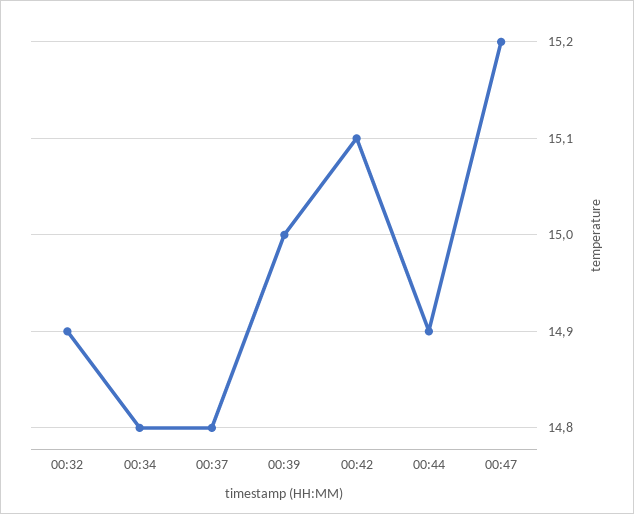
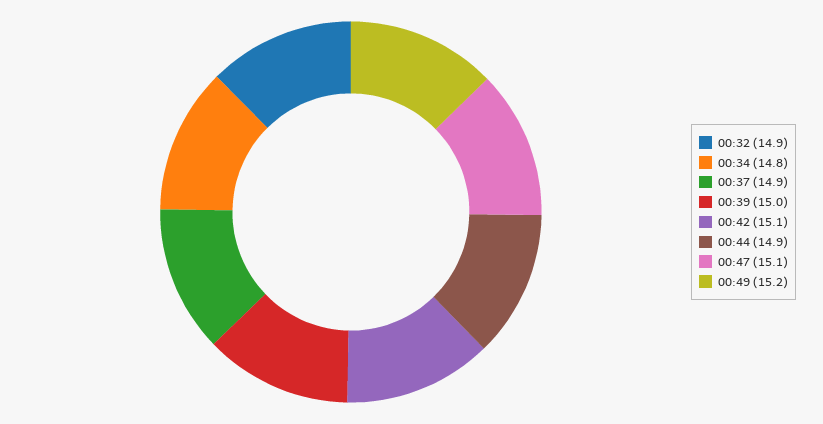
00:37: 14.8 -> 14.9
00:47: 15.2 -> 15.1
00:49: none -> 15.2

